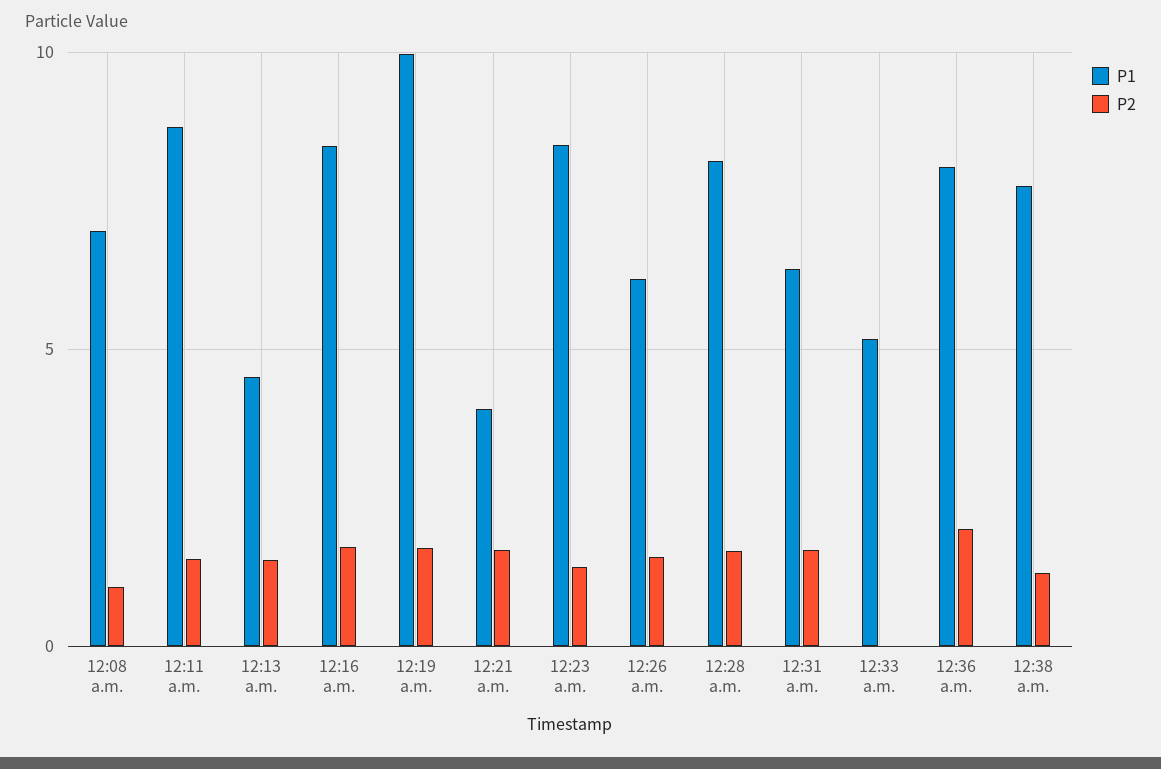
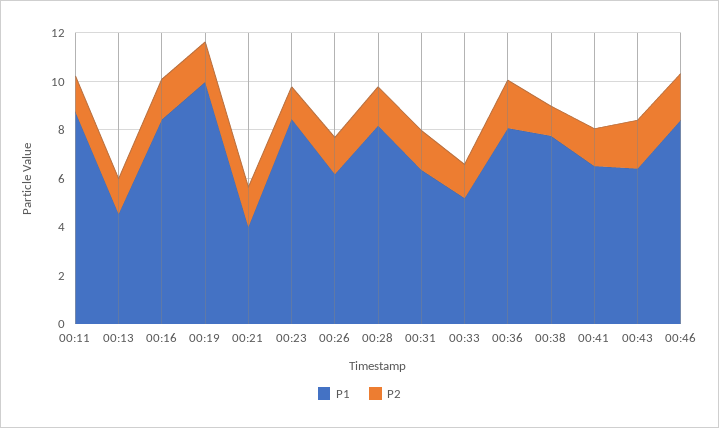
P1, 12:08 a.m.: 7 -> none
P2, 12:08 a.m.: 1 -> none
P2, 12:33 a.m.: 0 -> 1.5
P1, 00:41: none -> 6.5
P2, 00:41: none -> 1.5
P1, 00:43: none -> 6.5
P2, 00:43: none -> 2
P1, 00:46: none -> 8.5
P2, 00:46: none -> 2

